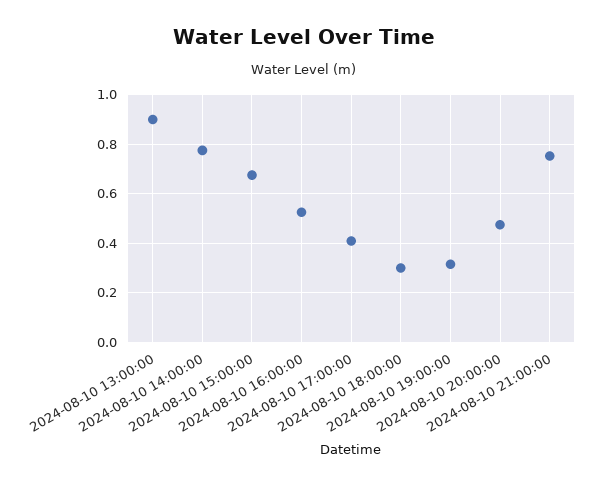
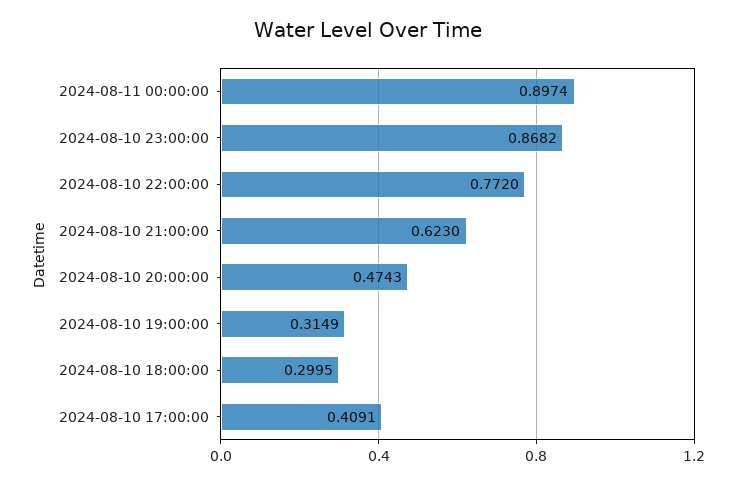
2024-08-10 13:00:00: 0.9 -> none
2024-08-10 14:00:00: 0.775 -> none
2024-08-10 15:00:00: 0.675 -> none
2024-08-10 16:00:00: 0.525 -> none
2024-08-10 21:00:00: 0.75 -> 0.623
2024-08-11 00:00:00: none -> 0.8974
2024-08-10 23:00:00: none -> 0.8682
2024-08-10 22:00:00: none -> 0.772

